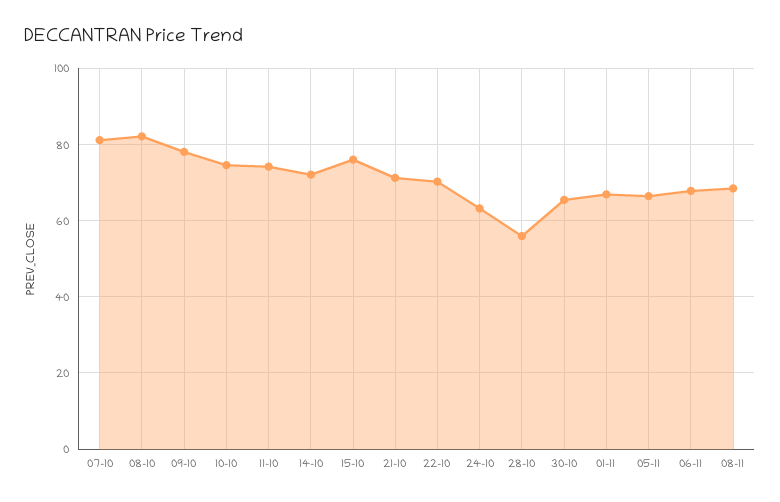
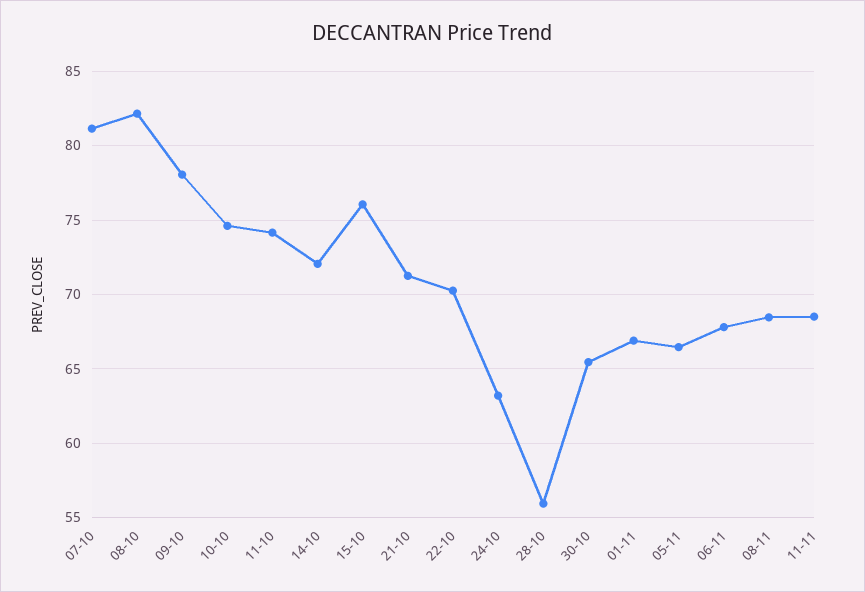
11-11: none -> 68.5

